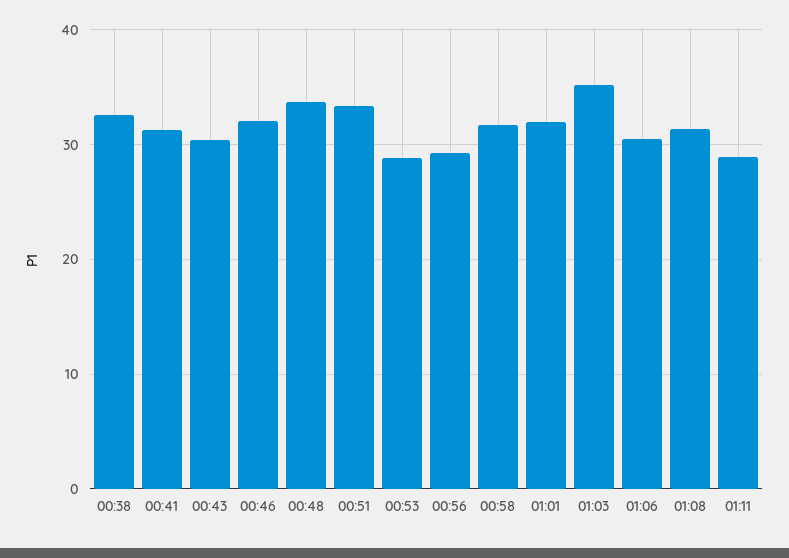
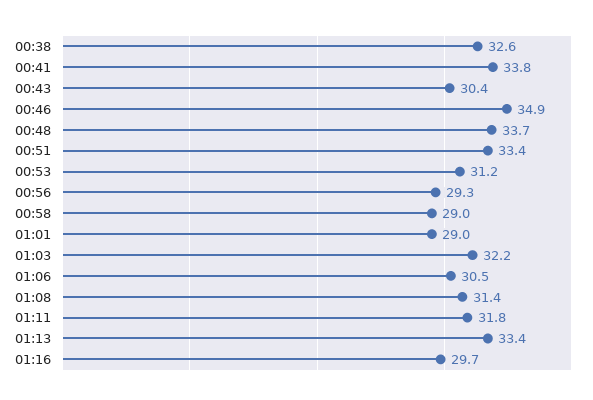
00:41: 31 -> 33.8
00:46: 32 -> 34.9
00:53: 29 -> 31.2
00:58: 32 -> 29
01:01: 32 -> 29
01:03: 35 -> 32.2
01:11: 29 -> 31.8
01:13: none -> 33.4
01:16: none -> 29.7

